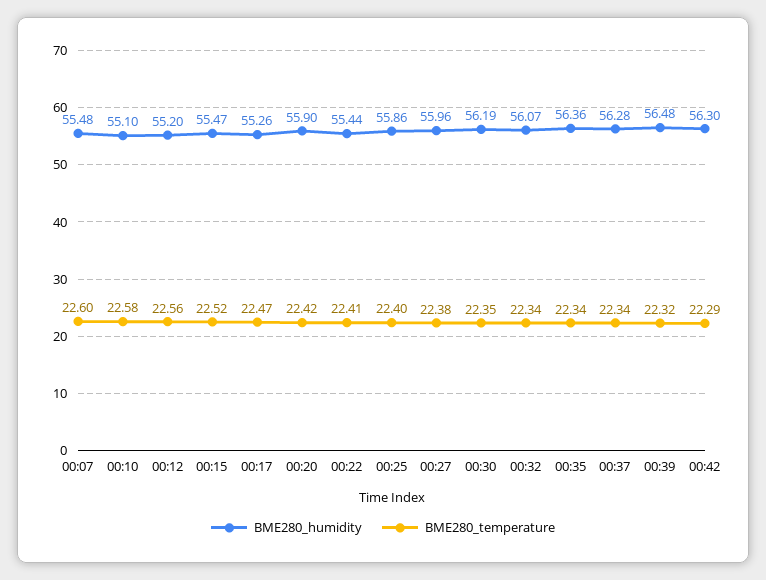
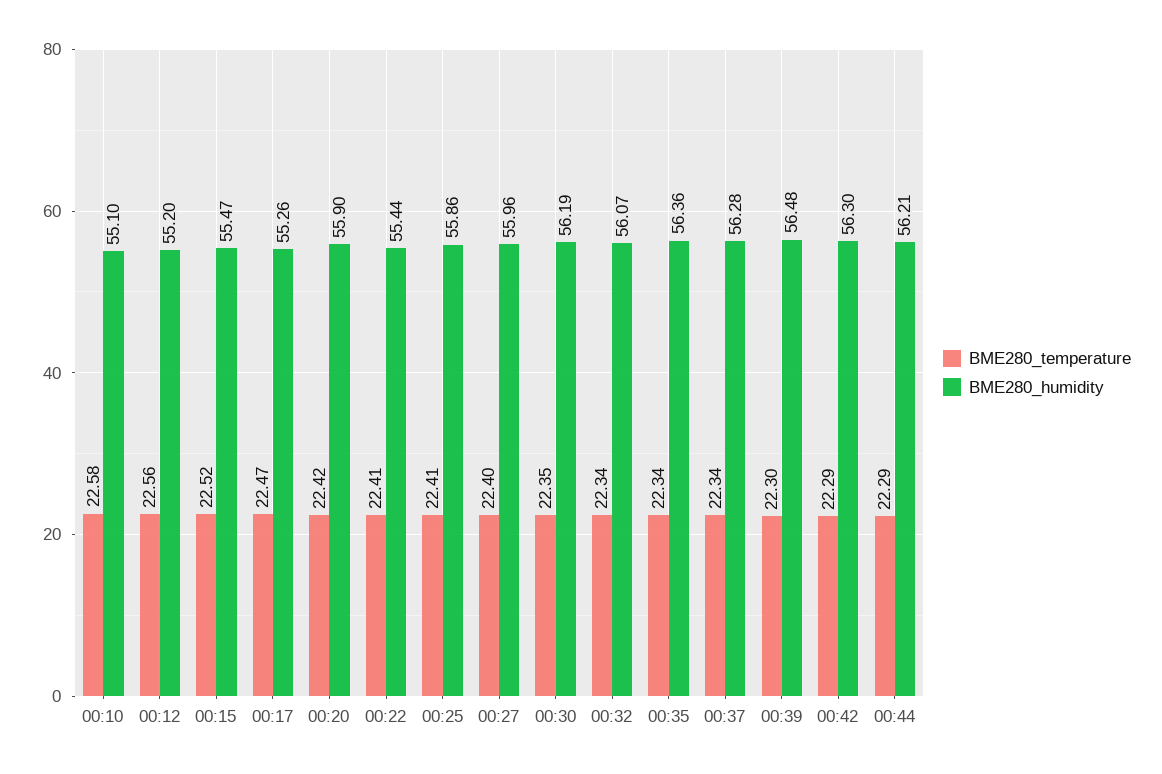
BME280_humidity, 00:07: 55.48 -> none
BME280_temperature, 00:07: 22.6 -> none
BME280_temperature, 00:25: 22.4 -> 22.41
BME280_temperature, 00:27: 22.38 -> 22.4
BME280_temperature, 00:39: 22.32 -> 22.3
BME280_temperature, 00:44: none -> 22.29
BME280_humidity, 00:44: none -> 56.21

